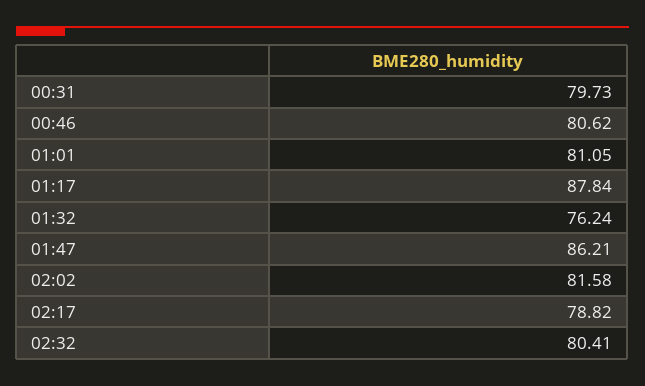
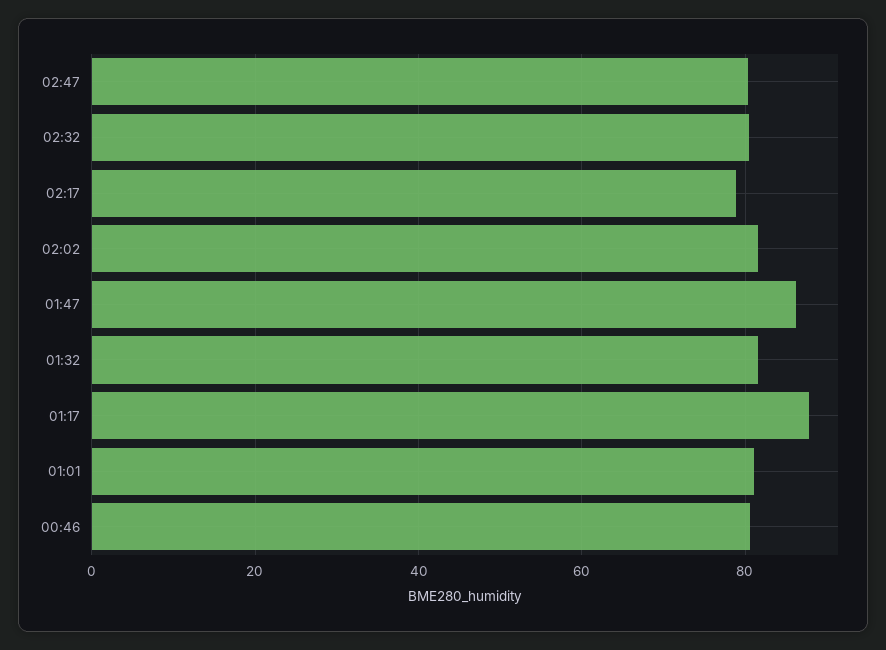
00:31: 79.73 -> none
01:32: 76.24 -> 82
02:47: none -> 80

